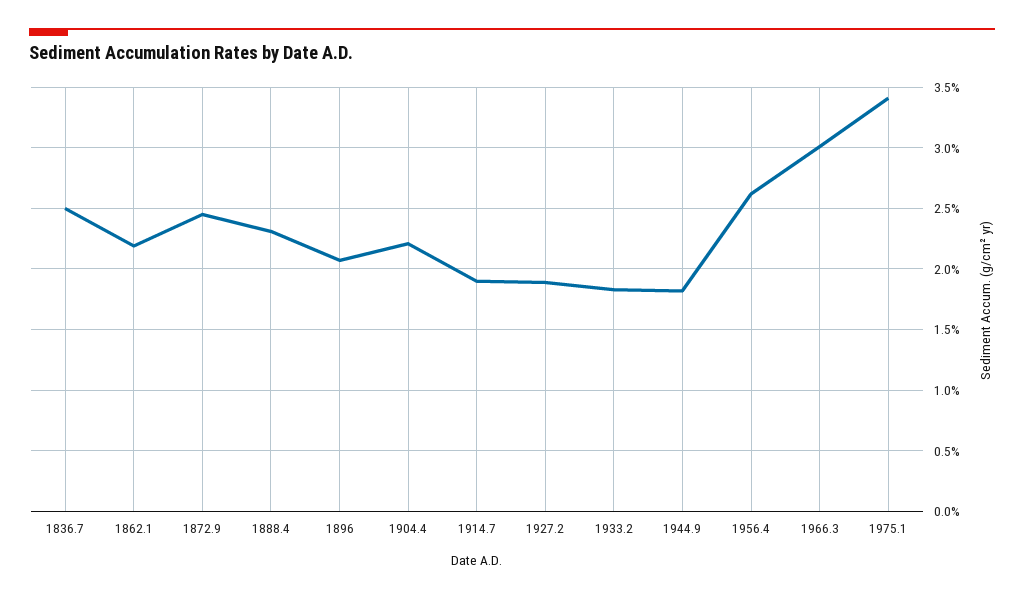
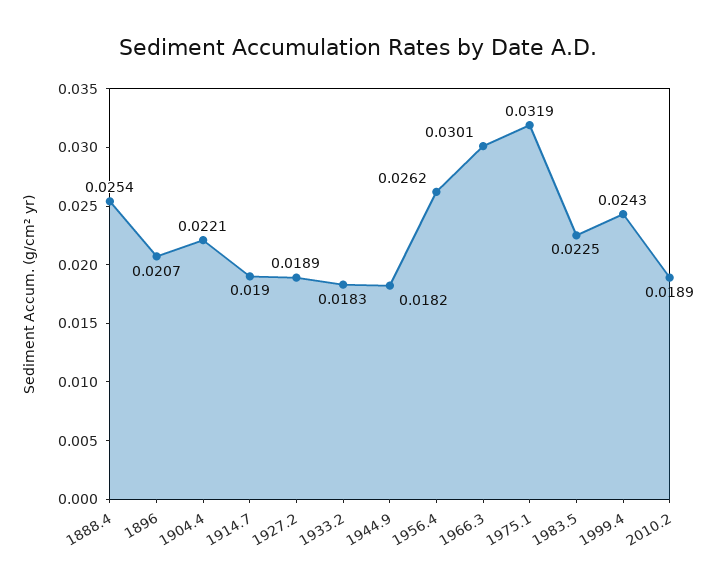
1836.7: 0.025 -> none
1862.1: 0.022 -> none
1872.9: 0.0245 -> none
1888.4: 0.023 -> 0.0254
1975.1: 0.034 -> 0.0319
1983.5: none -> 0.0225
1999.4: none -> 0.0243
2010.2: none -> 0.0189

